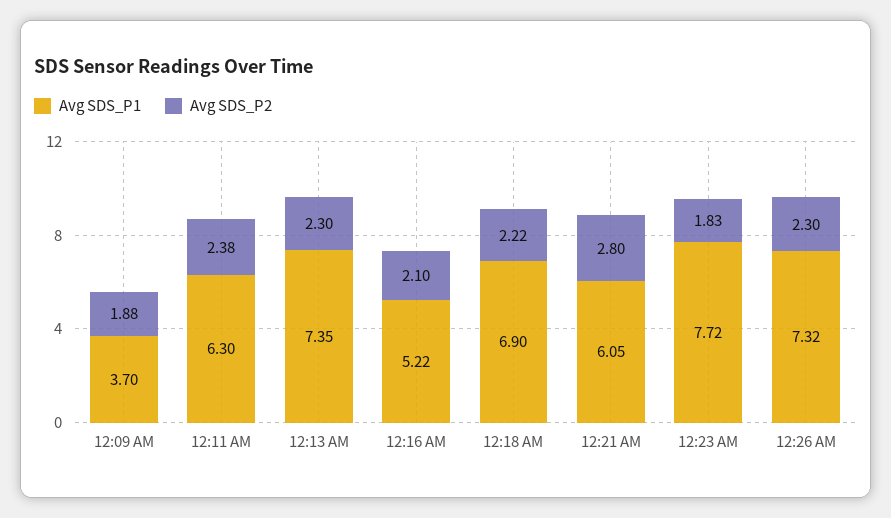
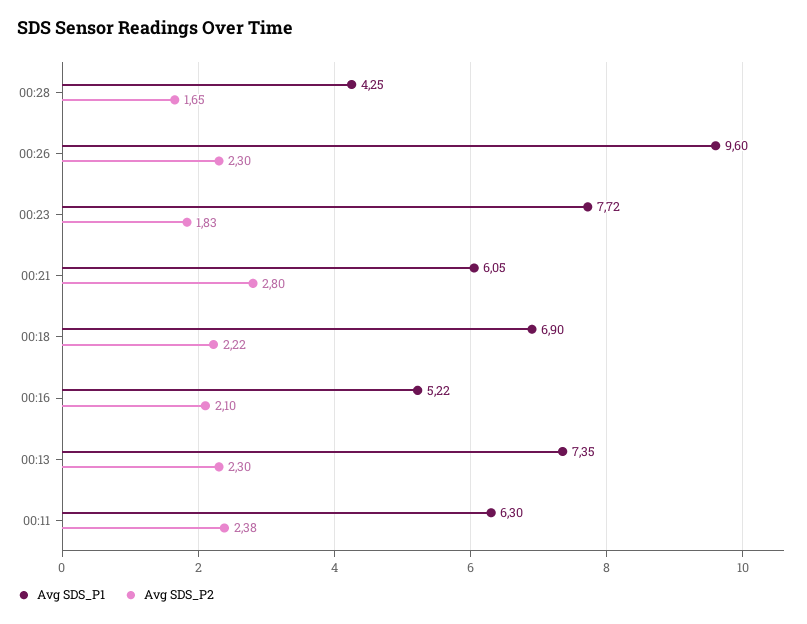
Avg SDS_P1, 12:09 AM: 3.7 -> none
Avg SDS_P2, 12:09 AM: 1.88 -> none
Avg SDS_P1, 12:26 AM: 7.32 -> 9.6
Avg SDS_P1, 00:28: none -> 4.25
Avg SDS_P2, 00:28: none -> 1.65

